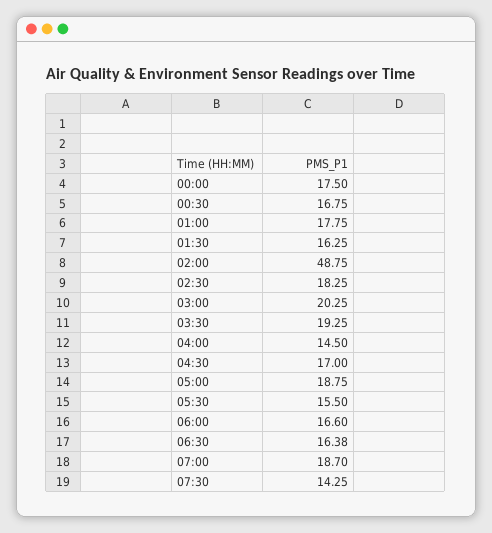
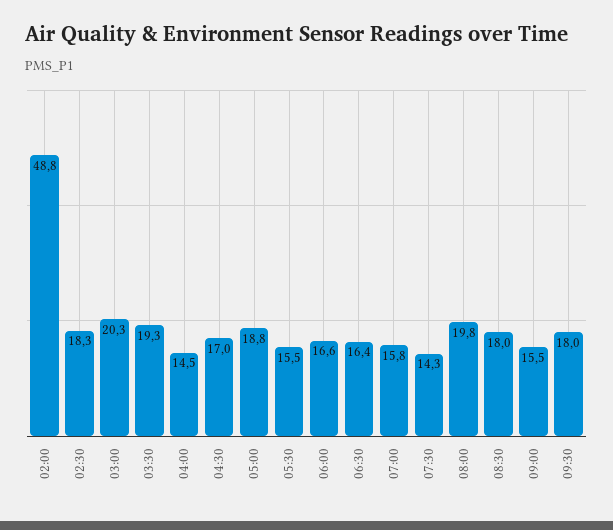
00:00: 17.5 -> none
00:30: 16.75 -> none
01:00: 17.75 -> none
01:30: 16.25 -> none
07:00: 18.7 -> 15.8
08:00: none -> 19.8
08:30: none -> 18
09:00: none -> 15.5
09:30: none -> 18

